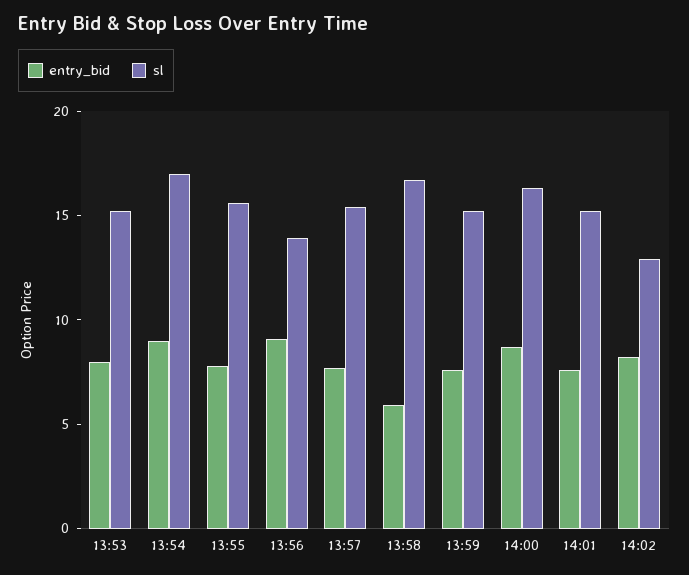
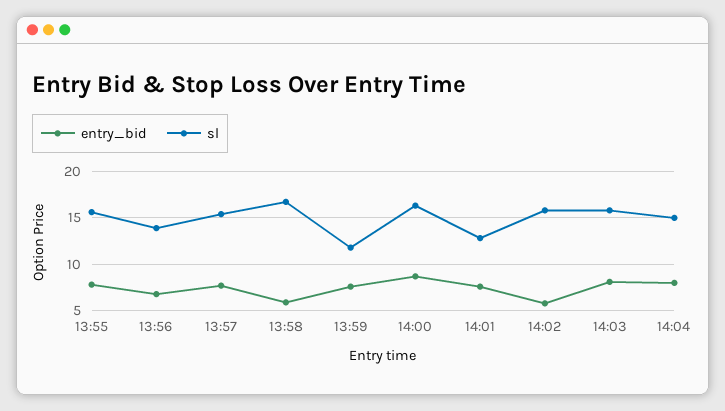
entry_bid, 13:53: 8 -> none
sl, 13:53: 15 -> none
entry_bid, 13:54: 9 -> none
sl, 13:54: 17 -> none
entry_bid, 13:56: 9 -> 7
sl, 13:59: 15 -> 12
sl, 14:01: 15 -> 13
entry_bid, 14:02: 8 -> 6
sl, 14:02: 13 -> 16
entry_bid, 14:03: none -> 8
sl, 14:03: none -> 16
entry_bid, 14:04: none -> 8
sl, 14:04: none -> 15

